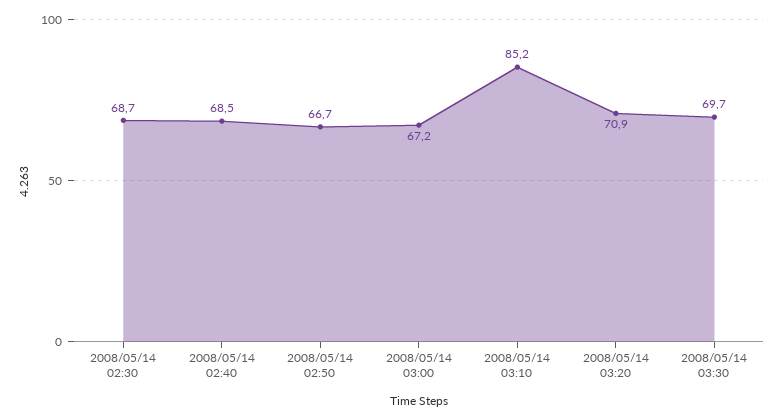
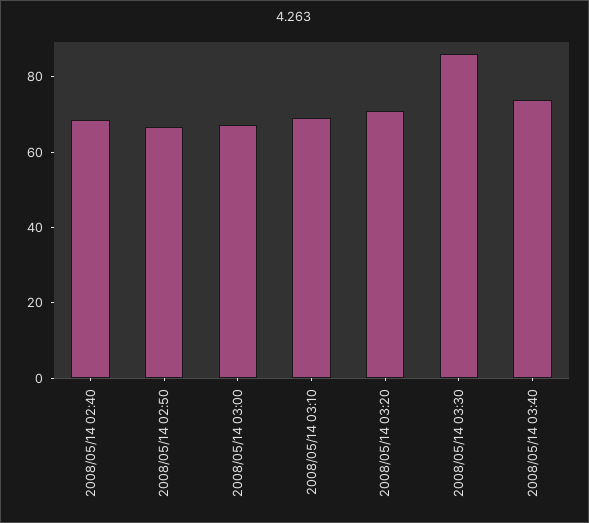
2008/05/14 02:30: 68.7 -> none
2008/05/14 03:10: 85.2 -> 70
2008/05/14 03:30: 69.7 -> 85
2008/05/14 03:40: none -> 75

